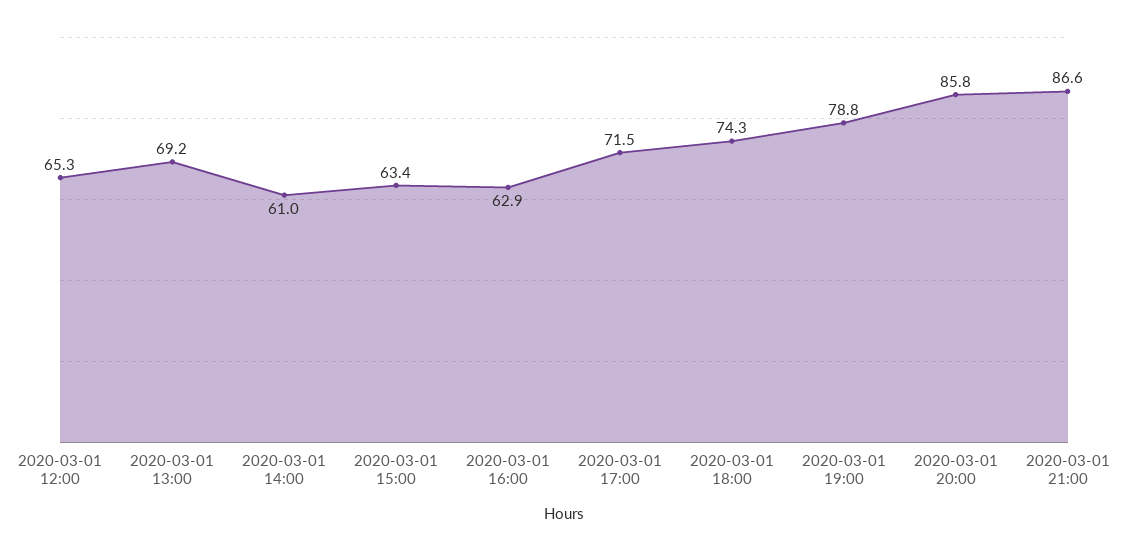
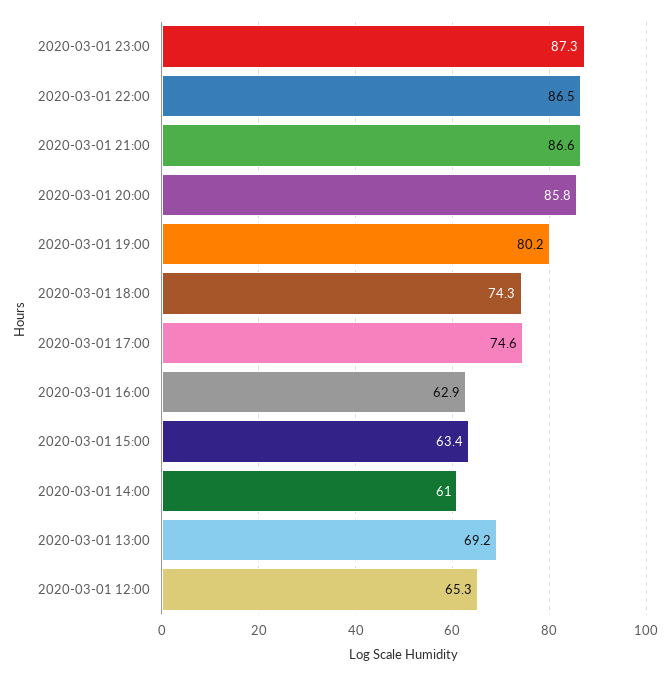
2020-03-01 17:00: 71.5 -> 74.6
2020-03-01 19:00: 78.8 -> 80.2
2020-03-01 23:00: none -> 87.3
2020-03-01 22:00: none -> 86.5

